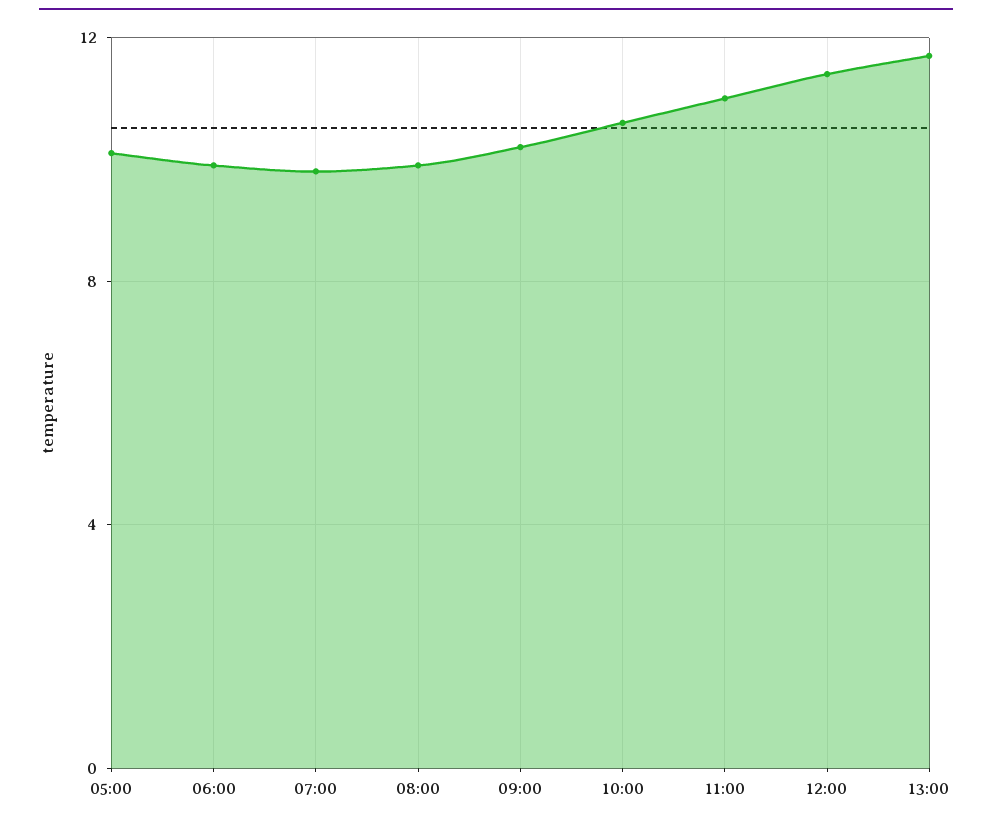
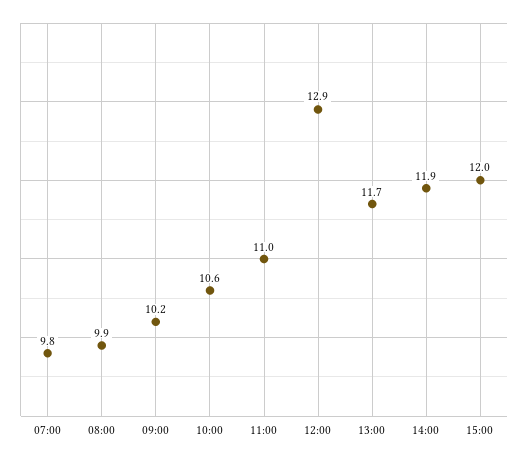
05:00: 10 -> none
06:00: 10 -> none
12:00: 11.5 -> 12.9
14:00: none -> 11.9
15:00: none -> 12

